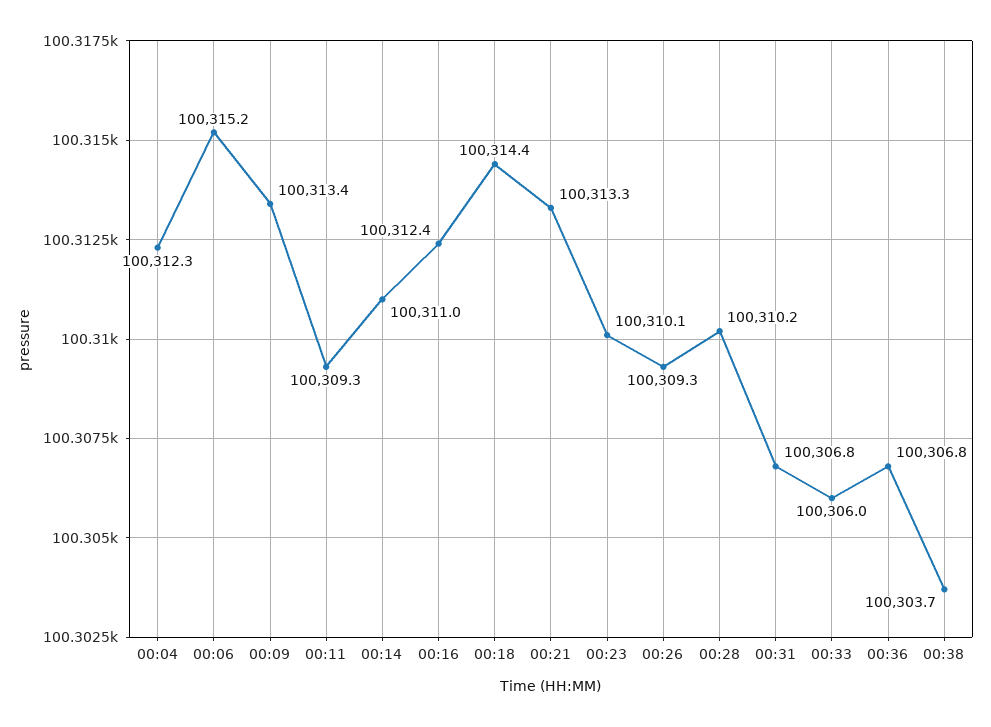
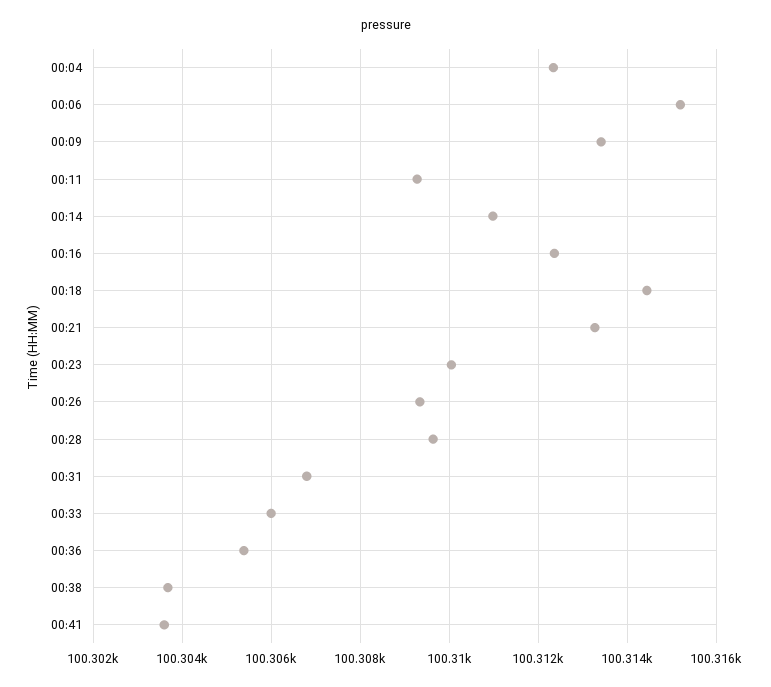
00:28: 100310.2 -> 100309.6
00:36: 100306.8 -> 100305.4
00:41: none -> 100303.6

